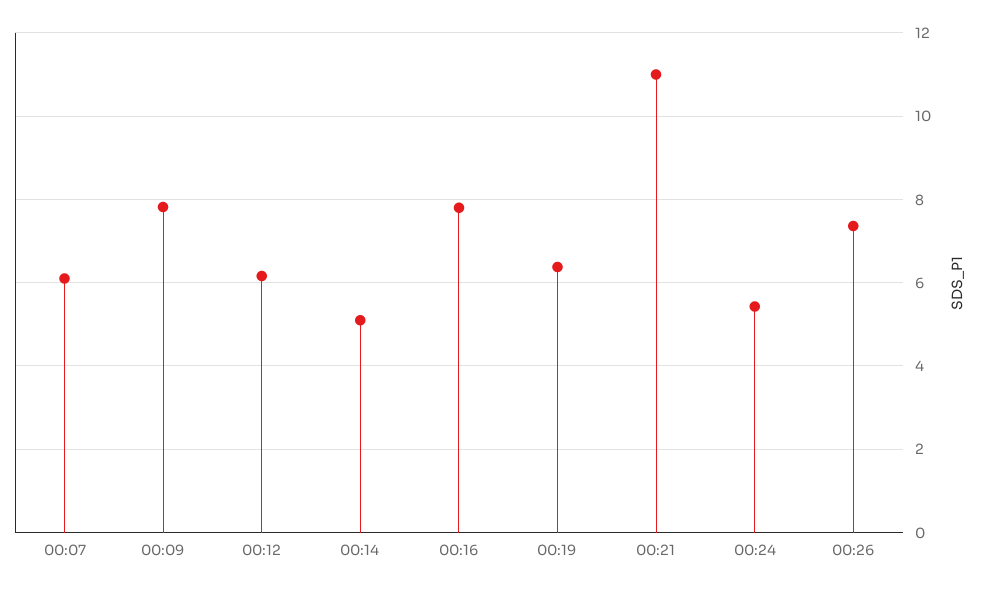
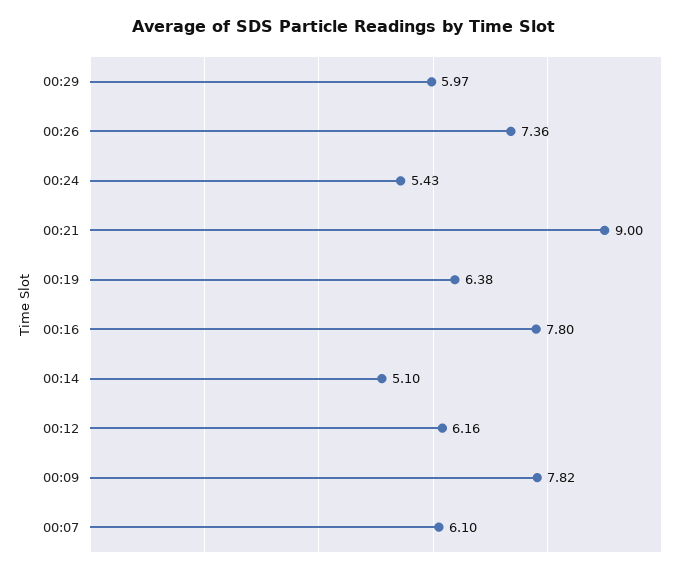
00:21: 11 -> 9
00:29: none -> 5.97

